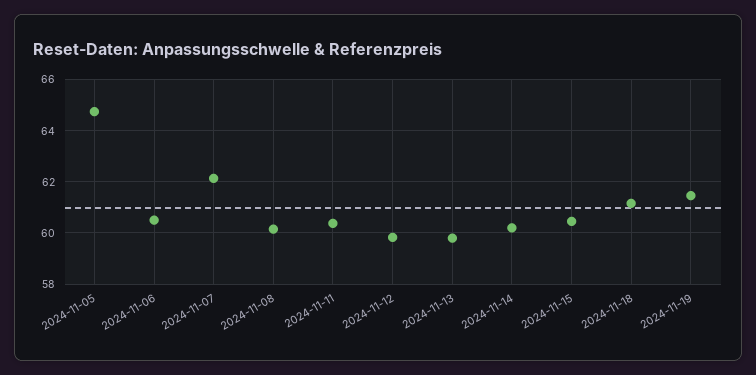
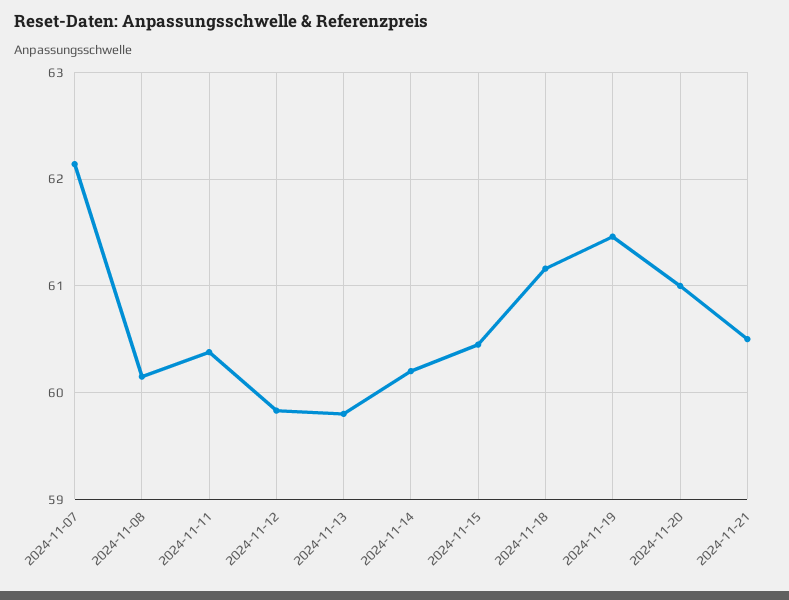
2024-11-05: 64.75 -> none
2024-11-06: 60.5 -> none
2024-11-20: none -> 61
2024-11-21: none -> 60.5

